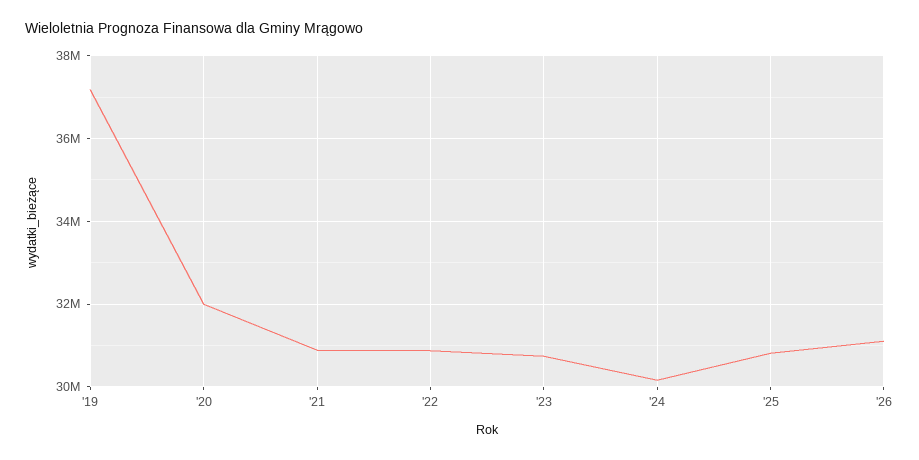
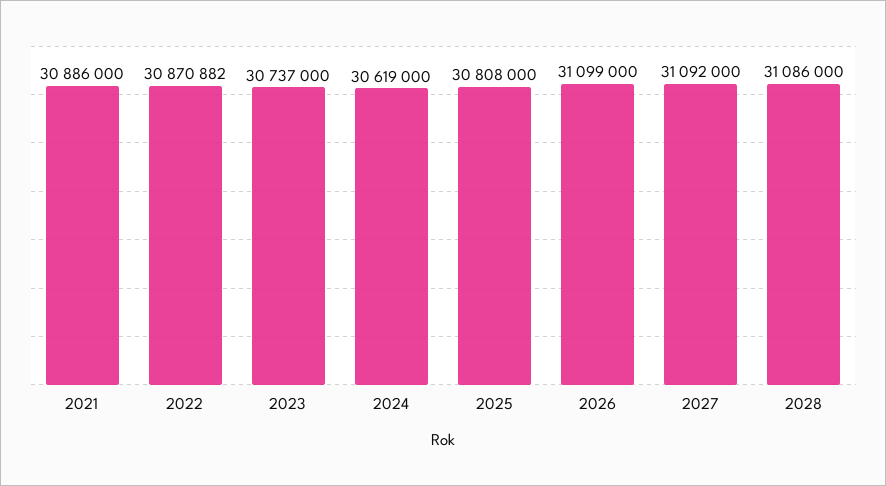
'19: 37200000 -> none
'20: 32000000 -> none
'24: 30200000 -> 30619000
2027: none -> 31092000
2028: none -> 31086000

